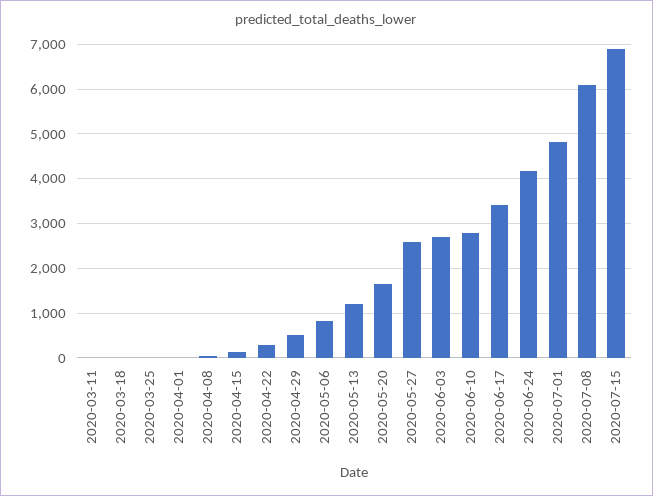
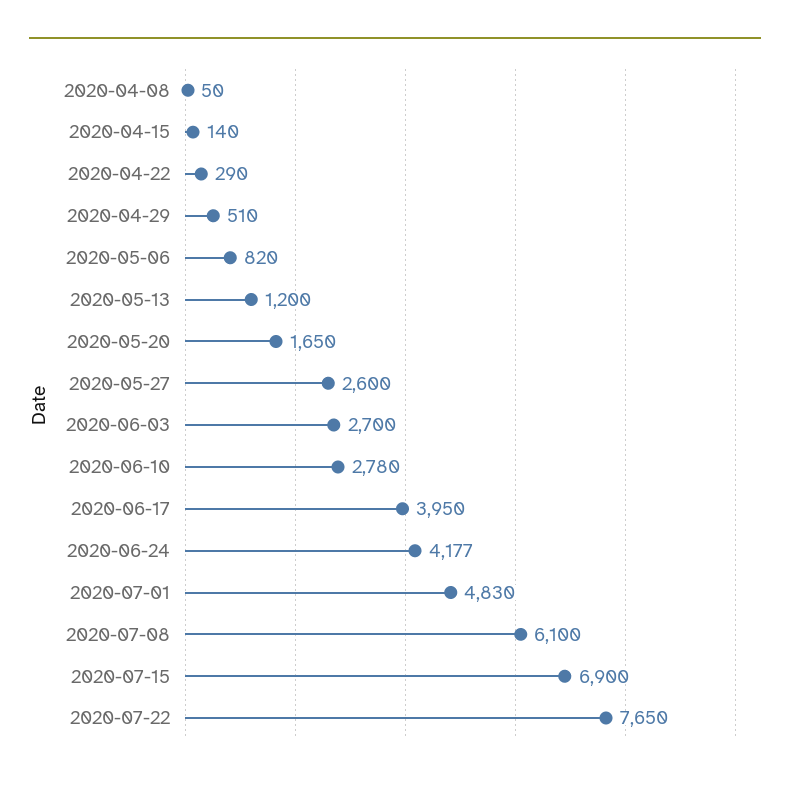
2020-03-11: 0 -> none
2020-03-18: 0 -> none
2020-03-25: 0 -> none
2020-04-01: 0 -> none
2020-06-17: 3400 -> 3950
2020-07-22: none -> 7650

